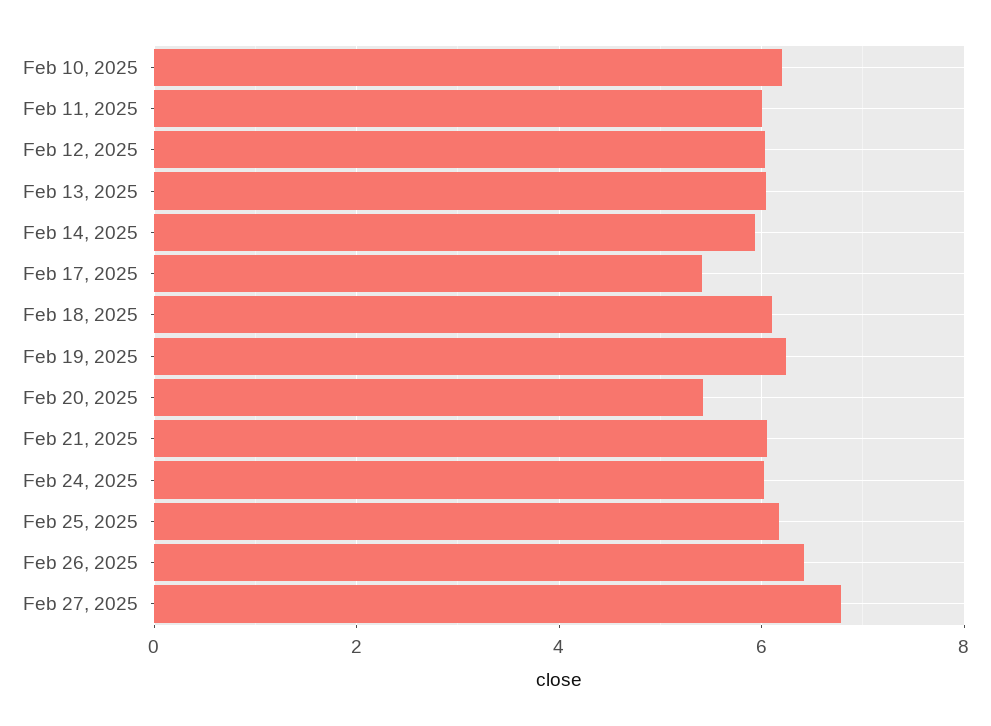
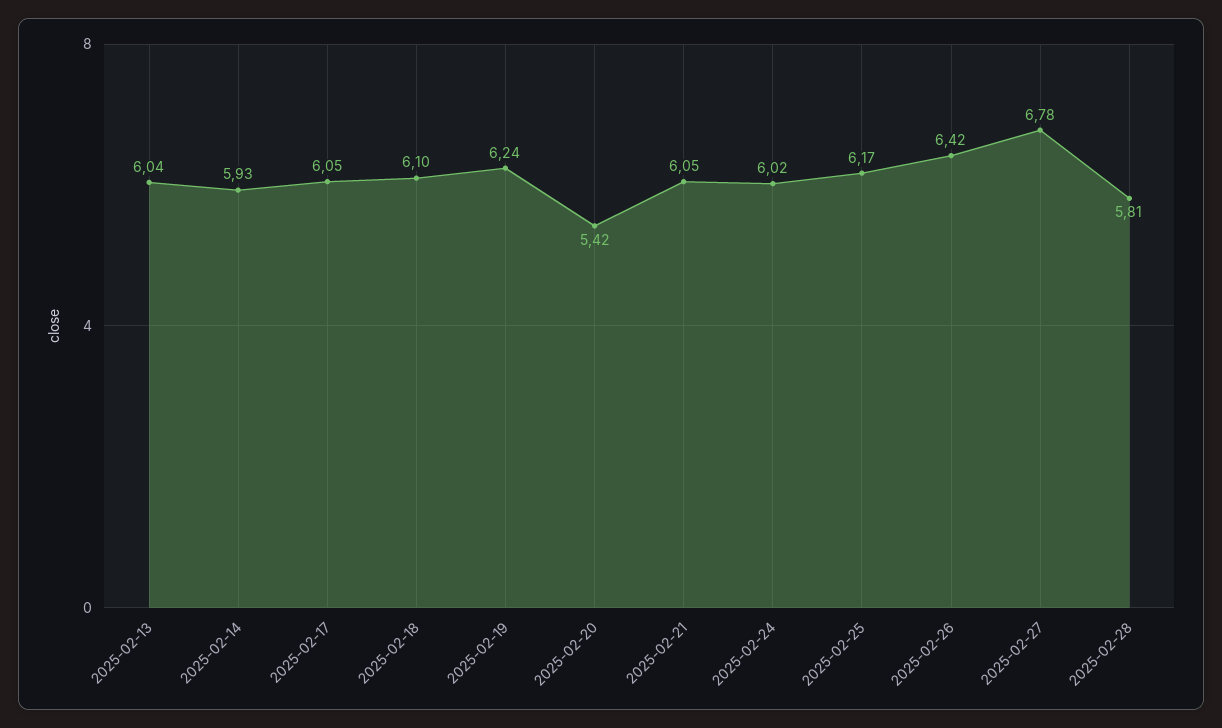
Feb 10, 2025: 6.2 -> none
Feb 11, 2025: 6 -> none
Feb 12, 2025: 6 -> none
Feb 17, 2025: 5.4 -> 6.05
2025-02-28: none -> 5.81

